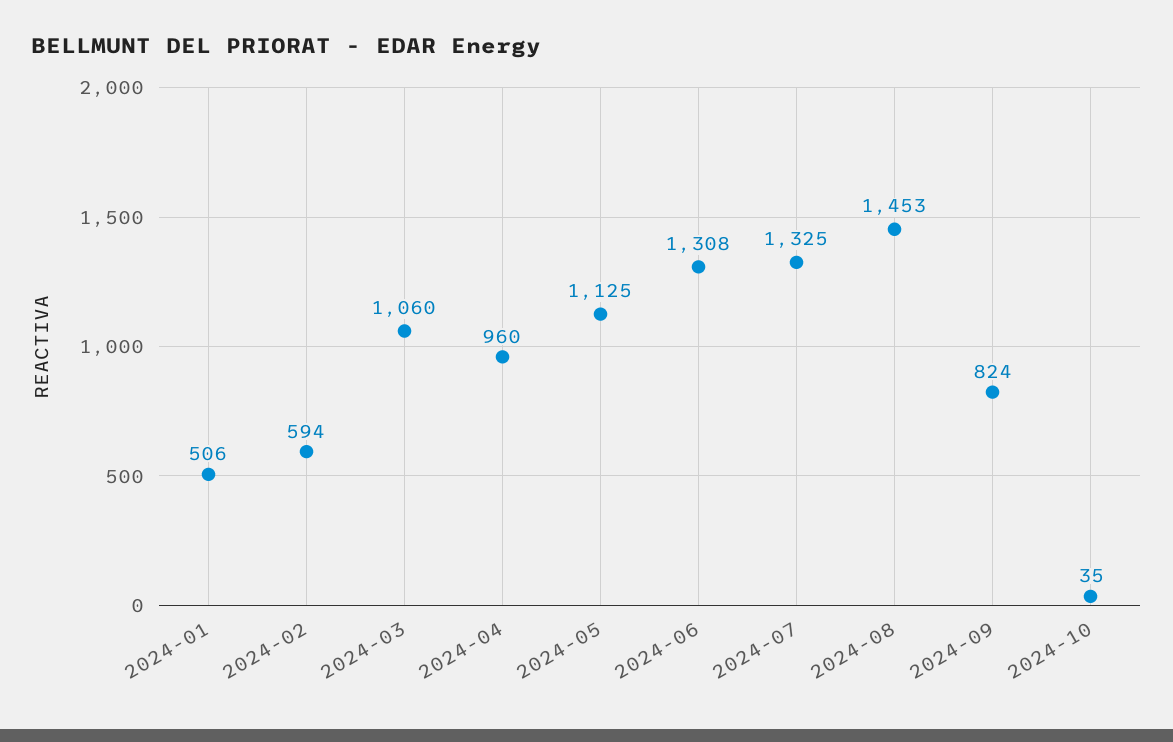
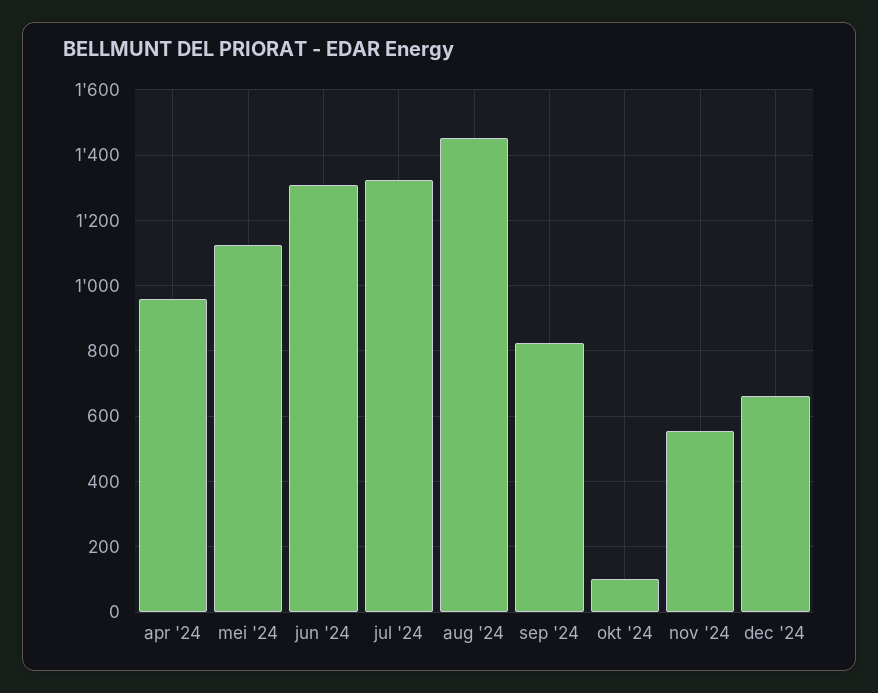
2024-01: 506 -> none
2024-02: 594 -> none
2024-03: 1060 -> none
2024-10: 35 -> 100
nov '24: none -> 560
dec '24: none -> 660

